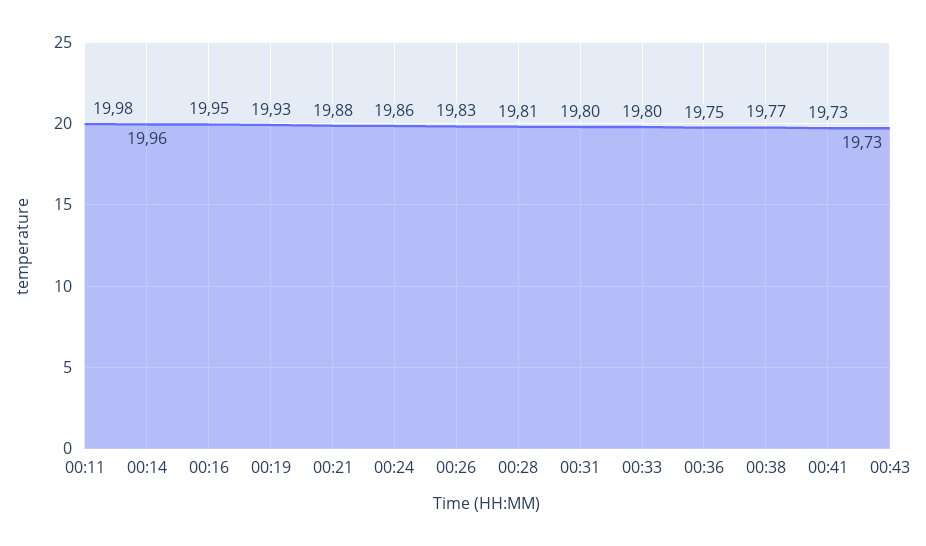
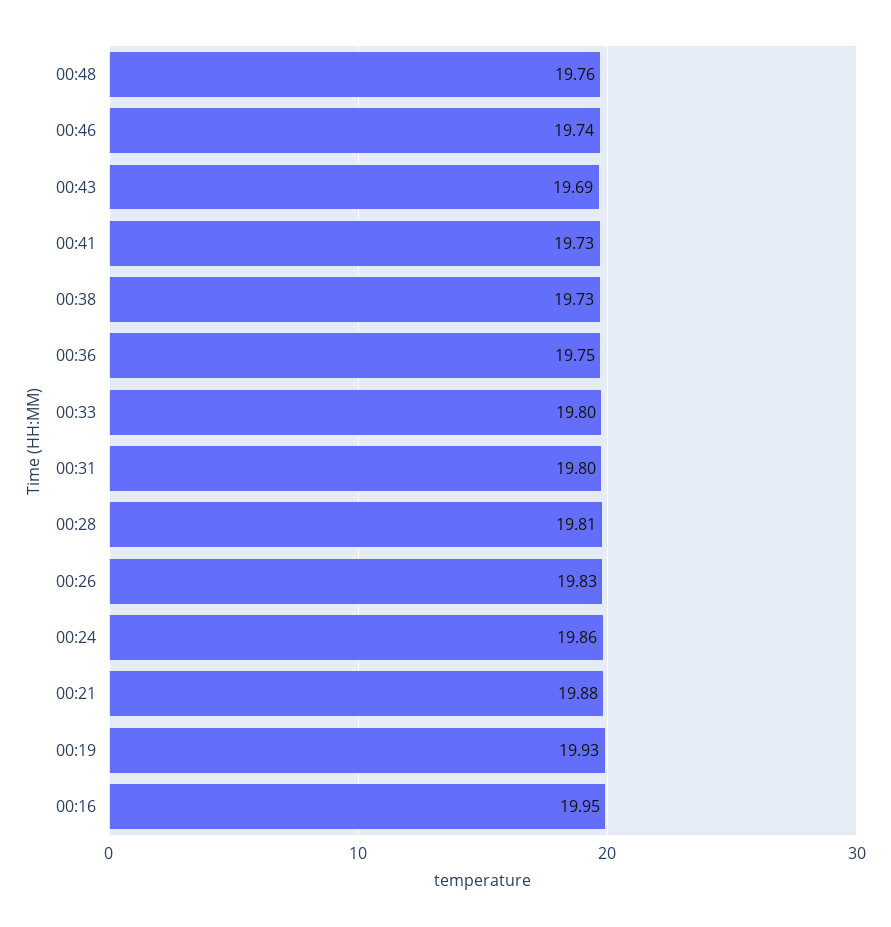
00:11: 19.98 -> none
00:14: 19.96 -> none
00:38: 19.77 -> 19.73
00:43: 19.73 -> 19.69
00:48: none -> 19.76
00:46: none -> 19.74

